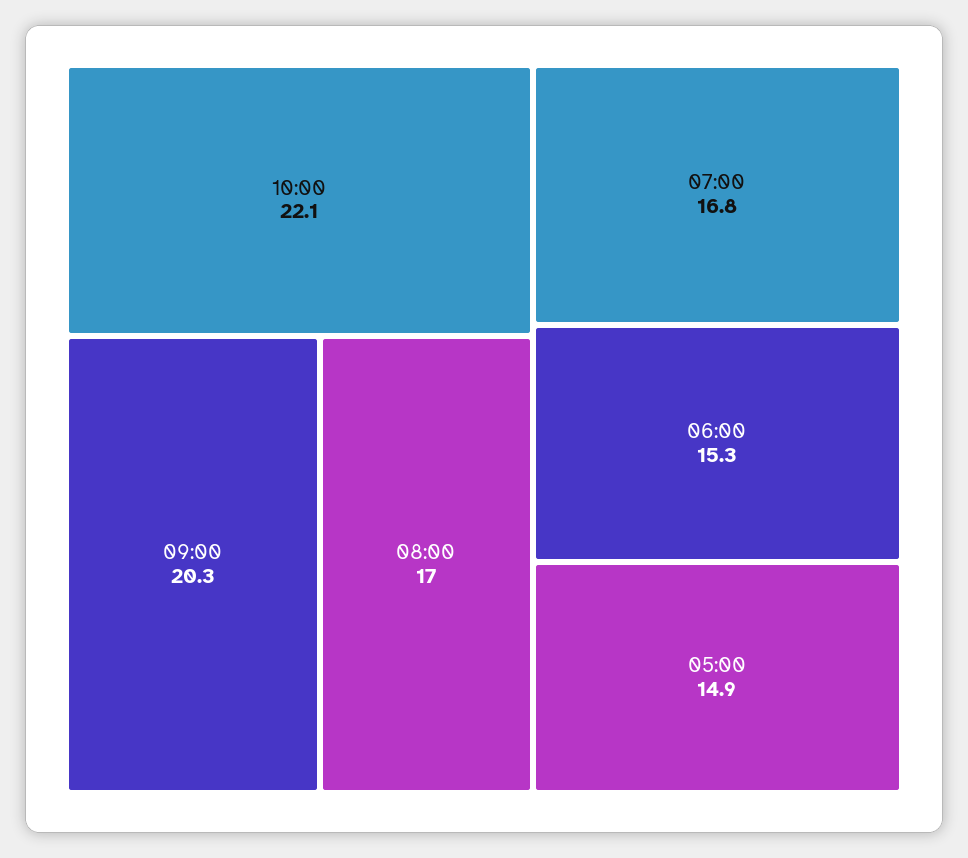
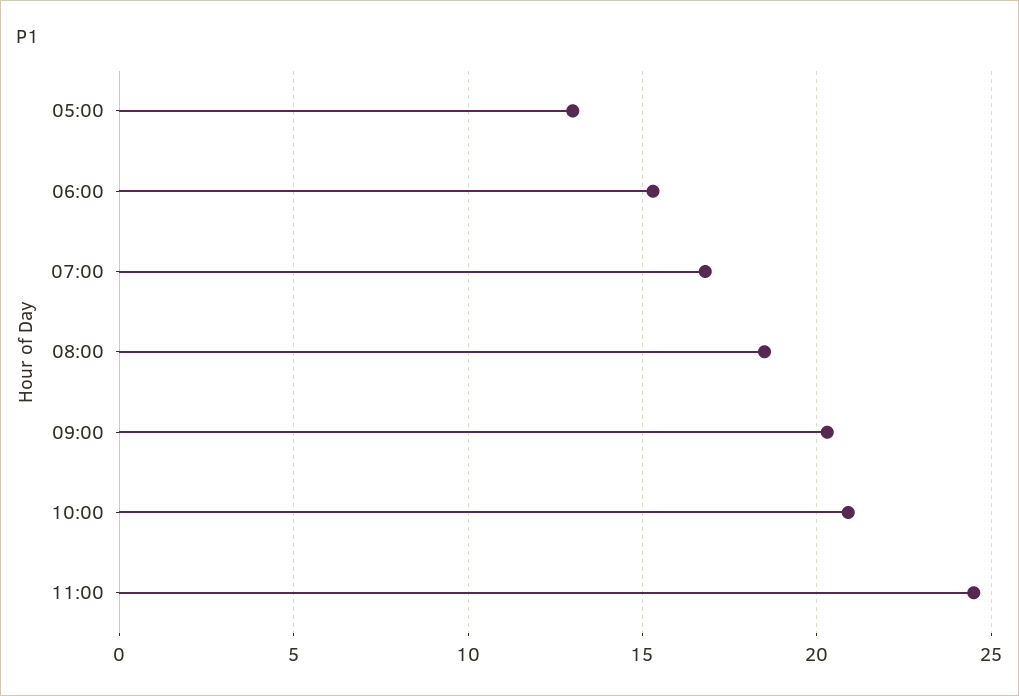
10:00: 22.1 -> 21
08:00: 17 -> 18.5
05:00: 14.9 -> 13
11:00: none -> 24.5

